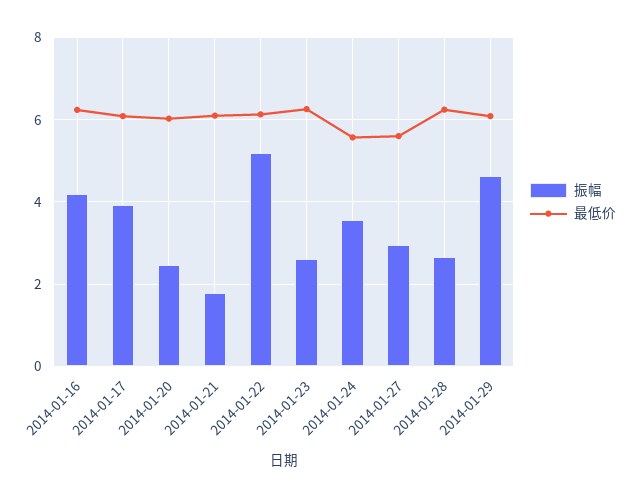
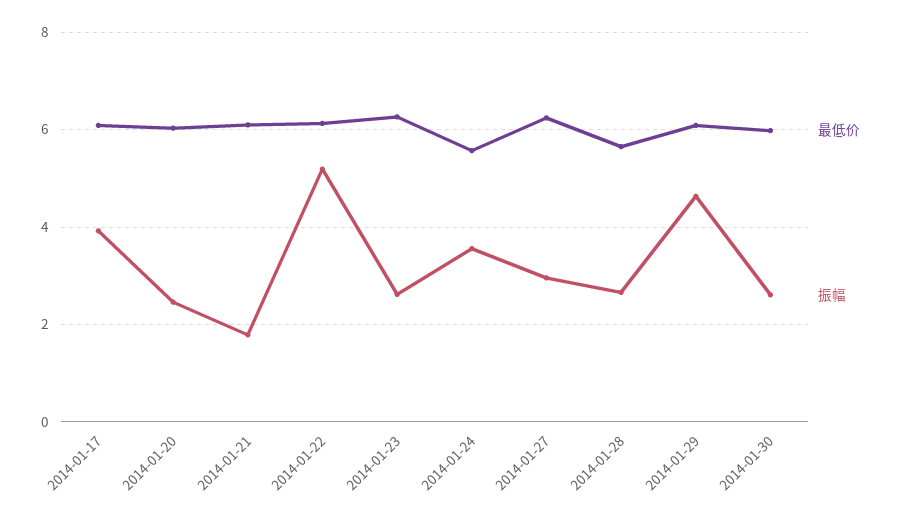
振幅, 2014-01-16: 4.2 -> none
最低价, 2014-01-16: 6.2 -> none
最低价, 2014-01-27: 5.6 -> 6.2
最低价, 2014-01-28: 6.2 -> 5.6
最低价, 2014-01-30: none -> 6
振幅, 2014-01-30: none -> 2.6

